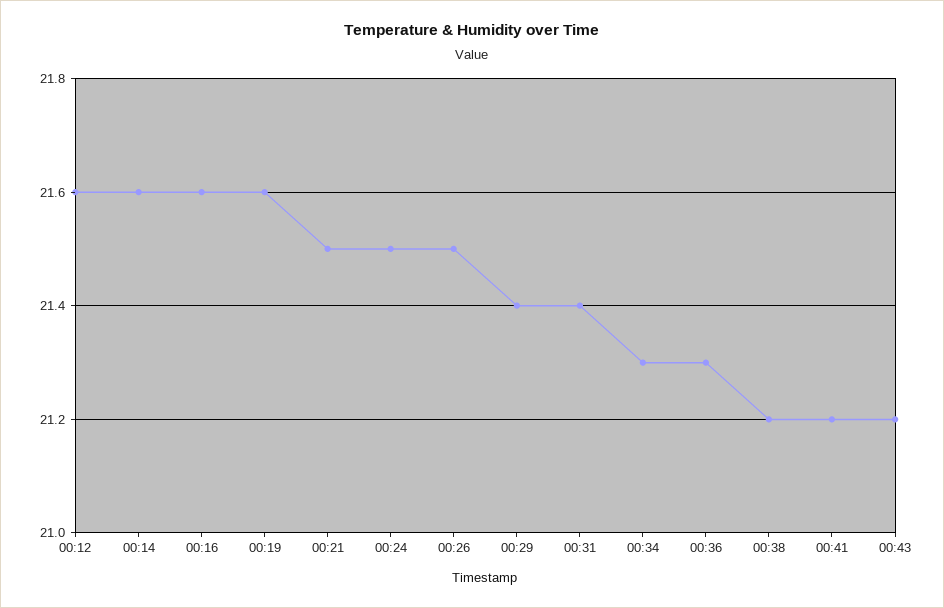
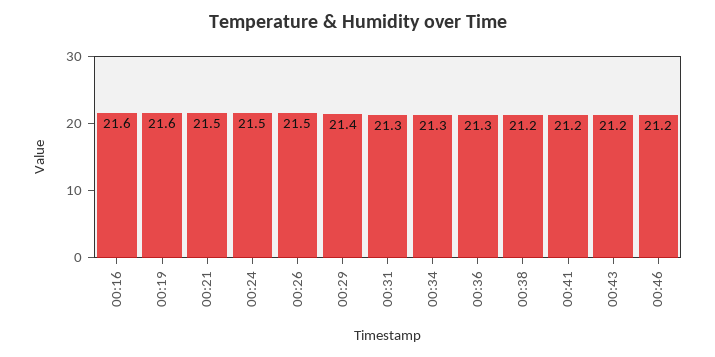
00:12: 21.6 -> none
00:14: 21.6 -> none
00:31: 21.4 -> 21.3
00:46: none -> 21.2

